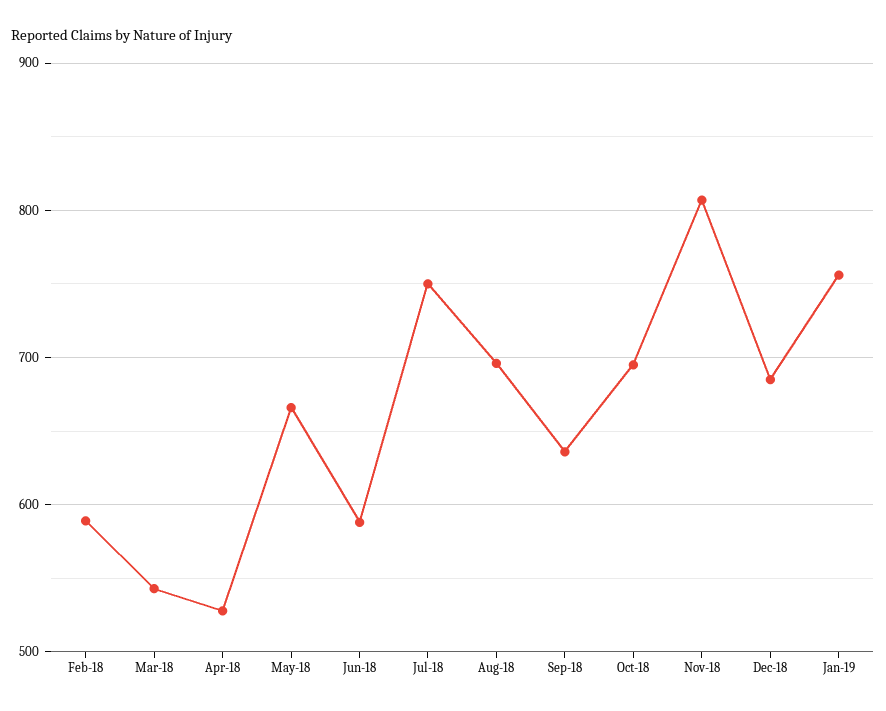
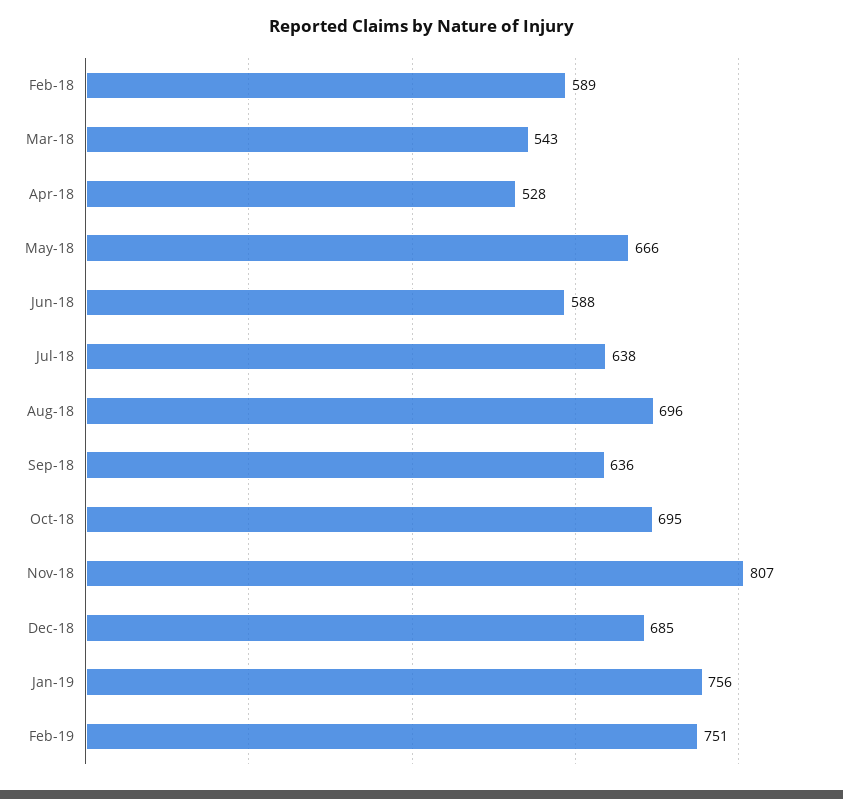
Jul-18: 750 -> 638
Feb-19: none -> 751

